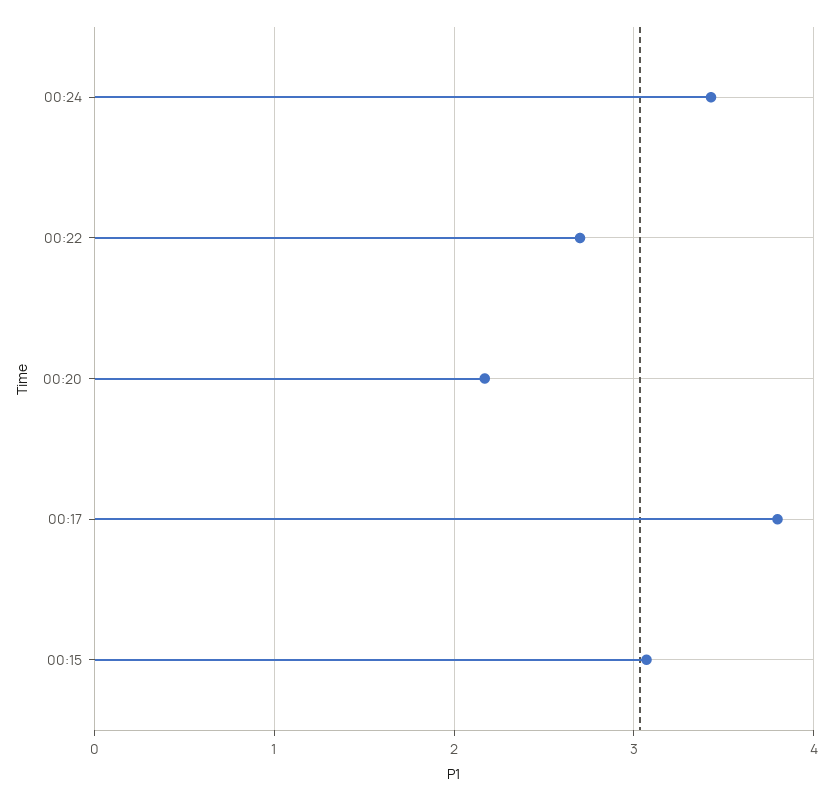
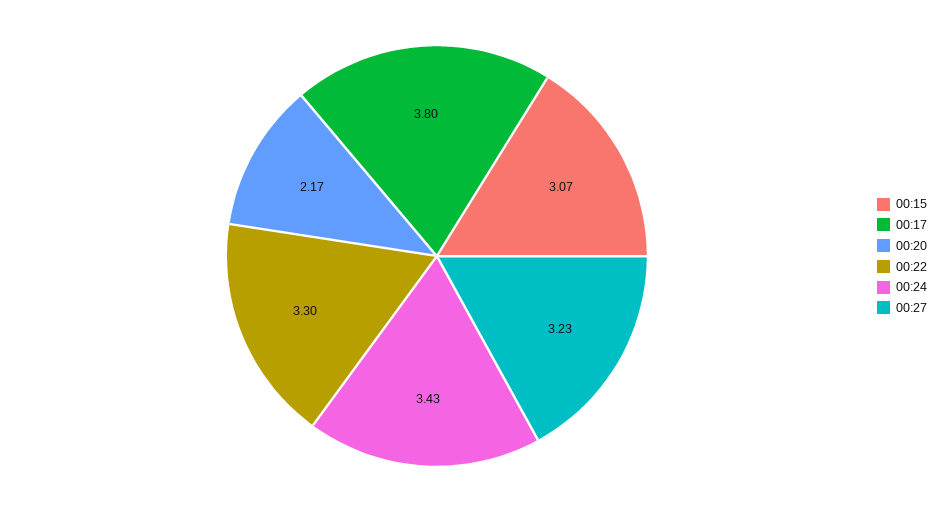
00:22: 2.7 -> 3.3
00:27: none -> 3.23

